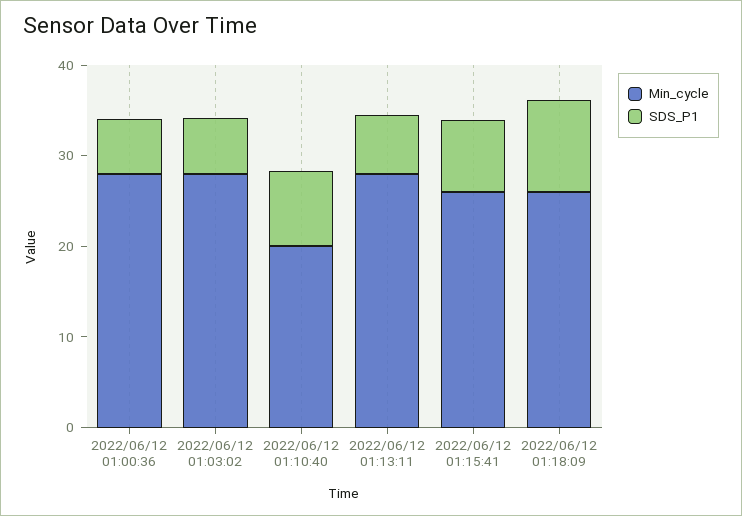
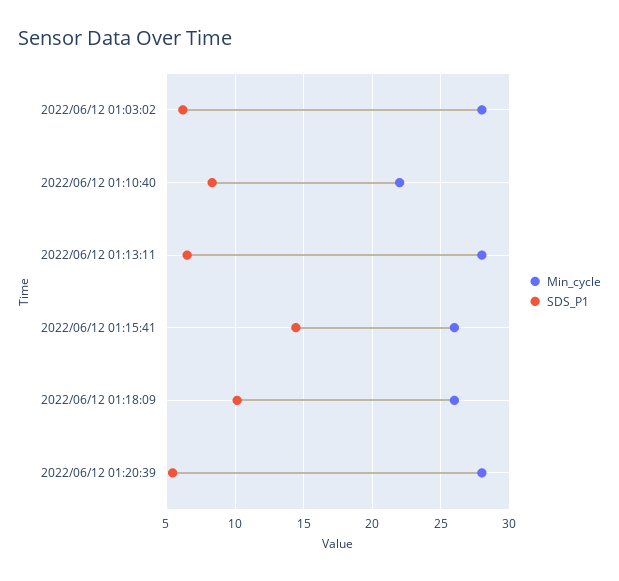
Min_cycle, 2022/06/12 01:00:36: 28 -> none
SDS_P1, 2022/06/12 01:00:36: 6 -> none
Min_cycle, 2022/06/12 01:10:40: 20 -> 22
SDS_P1, 2022/06/12 01:15:41: 8 -> 14.5
Min_cycle, 2022/06/12 01:20:39: none -> 28
SDS_P1, 2022/06/12 01:20:39: none -> 5.5

